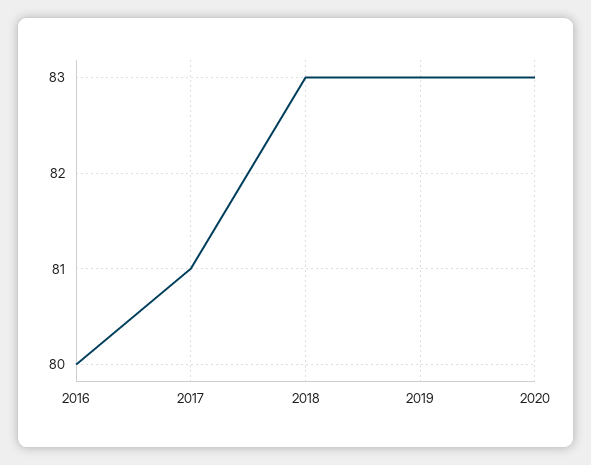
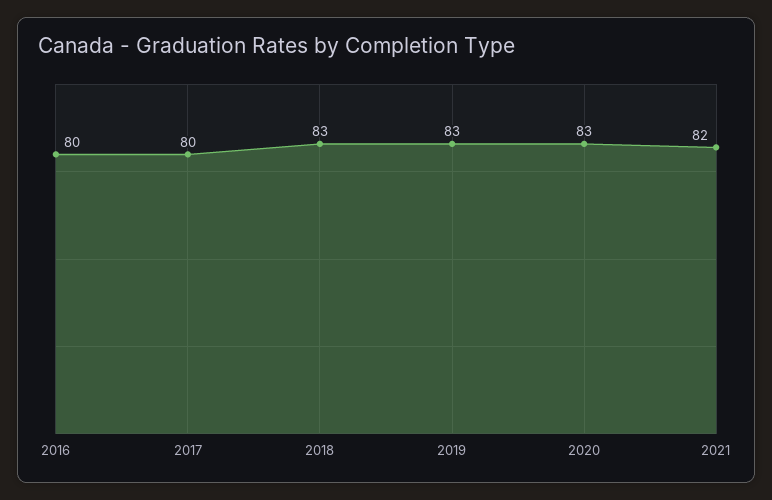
2017: 81 -> 80
2021: none -> 82

